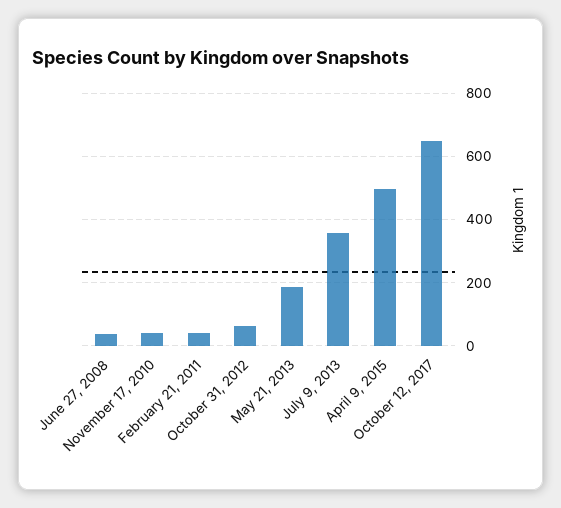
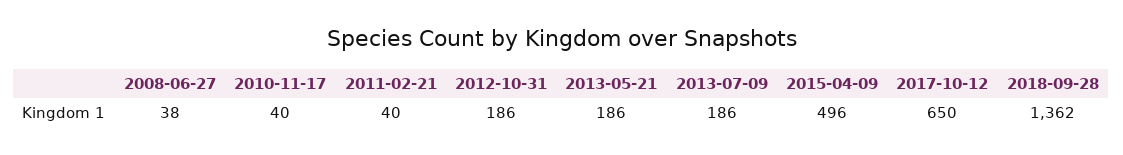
October 31, 2012: 60 -> 186
July 9, 2013: 360 -> 186
2018-09-28: none -> 1362

